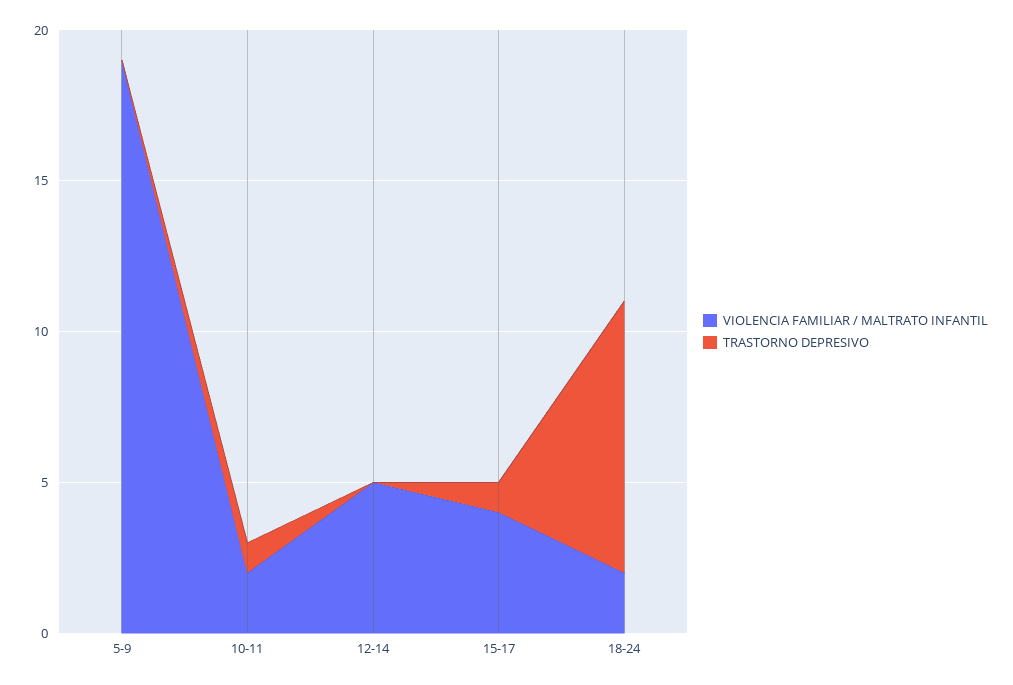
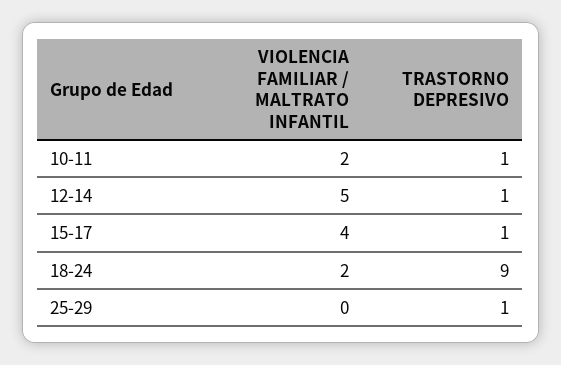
VIOLENCIA FAMILIAR / MALTRATO INFANTIL, 5-9: 19 -> none
TRASTORNO DEPRESIVO, 5-9: 0 -> none
TRASTORNO DEPRESIVO, 12-14: 0 -> 1
VIOLENCIA FAMILIAR / MALTRATO INFANTIL, 25-29: none -> 0
TRASTORNO DEPRESIVO, 25-29: none -> 1

